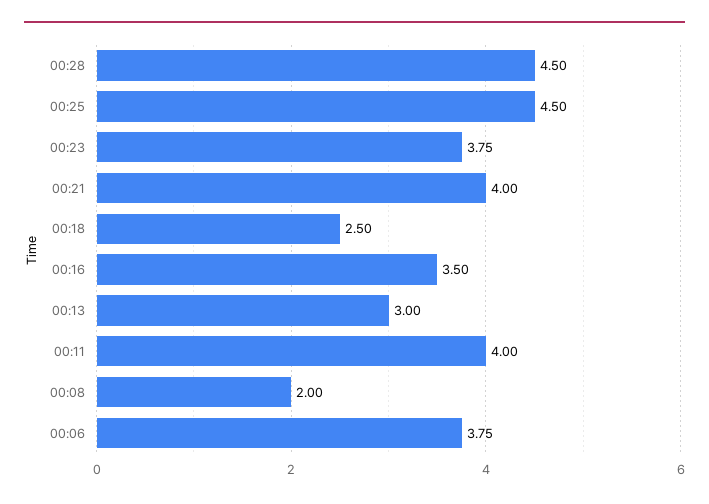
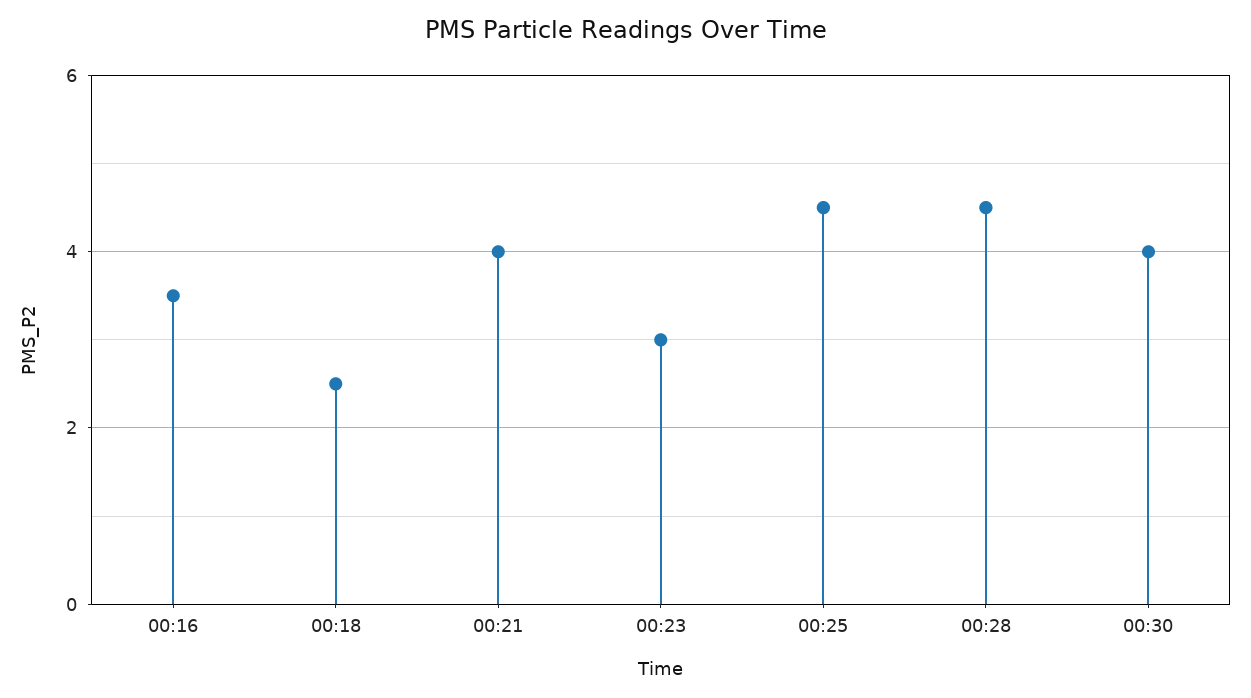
00:23: 3.75 -> 3
00:13: 3 -> none
00:11: 4 -> none
00:08: 2 -> none
00:06: 3.75 -> none
00:30: none -> 4

